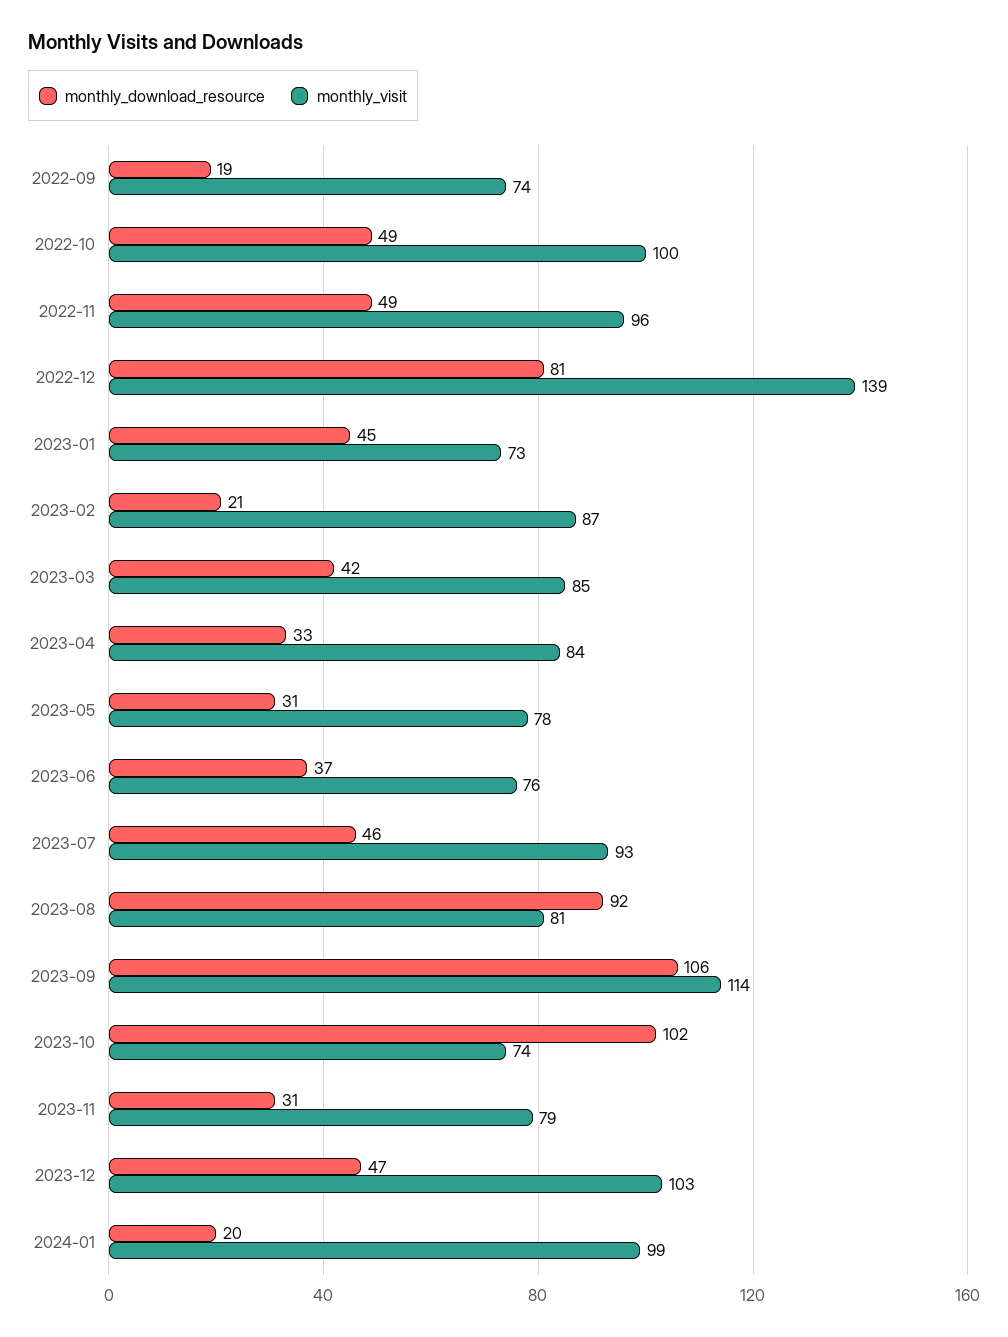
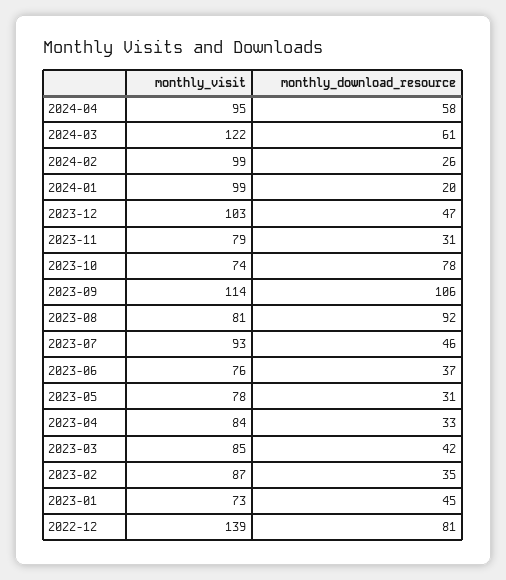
monthly_download_resource, 2022-09: 19 -> none
monthly_visit, 2022-09: 74 -> none
monthly_download_resource, 2022-10: 49 -> none
monthly_visit, 2022-10: 100 -> none
monthly_download_resource, 2022-11: 49 -> none
monthly_visit, 2022-11: 96 -> none
monthly_download_resource, 2023-02: 21 -> 35
monthly_download_resource, 2023-10: 102 -> 78
monthly_visit, 2024-04: none -> 95
monthly_download_resource, 2024-04: none -> 58
monthly_visit, 2024-03: none -> 122
monthly_download_resource, 2024-03: none -> 61
monthly_visit, 2024-02: none -> 99
monthly_download_resource, 2024-02: none -> 26

